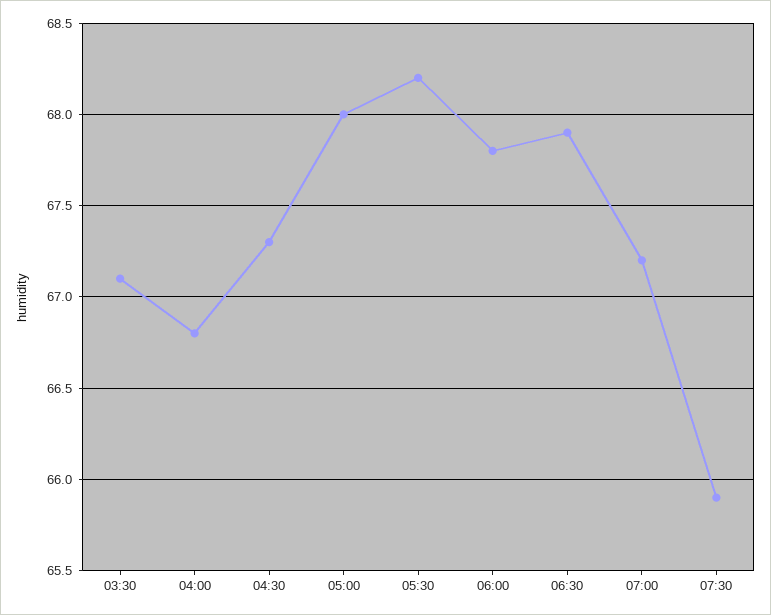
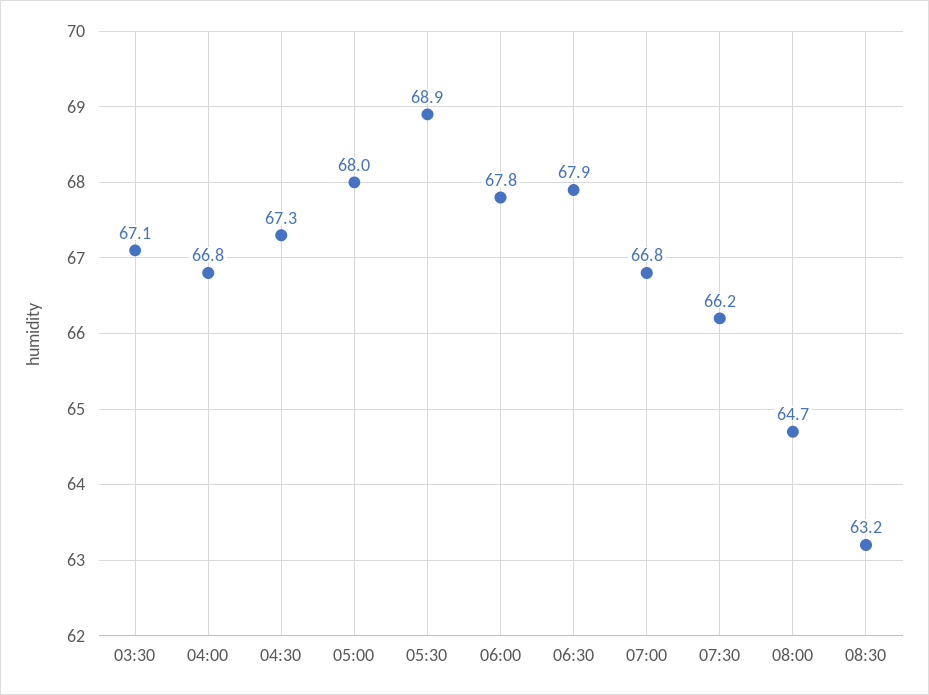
05:30: 68.2 -> 68.9
07:00: 67.2 -> 66.8
07:30: 65.9 -> 66.2
08:00: none -> 64.7
08:30: none -> 63.2

